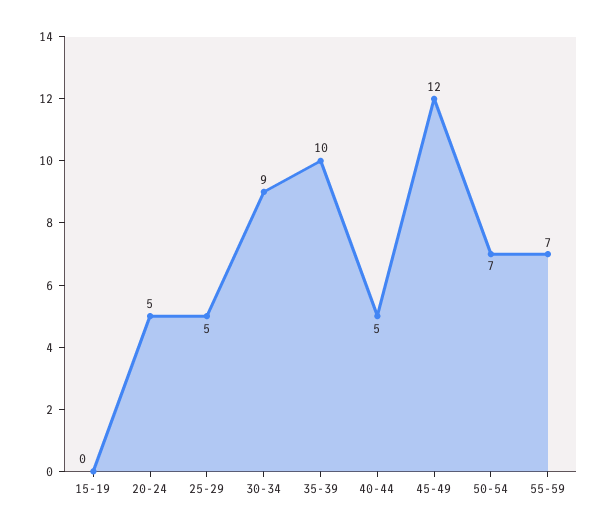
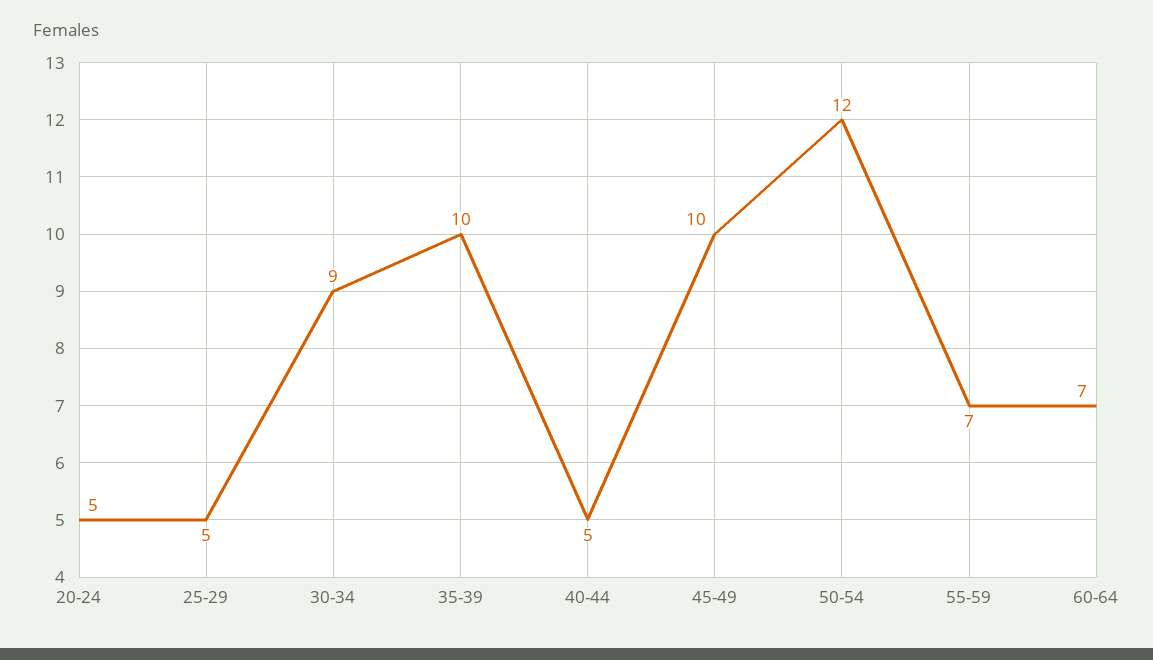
15-19: 0 -> none
45-49: 12 -> 10
50-54: 7 -> 12
60-64: none -> 7

